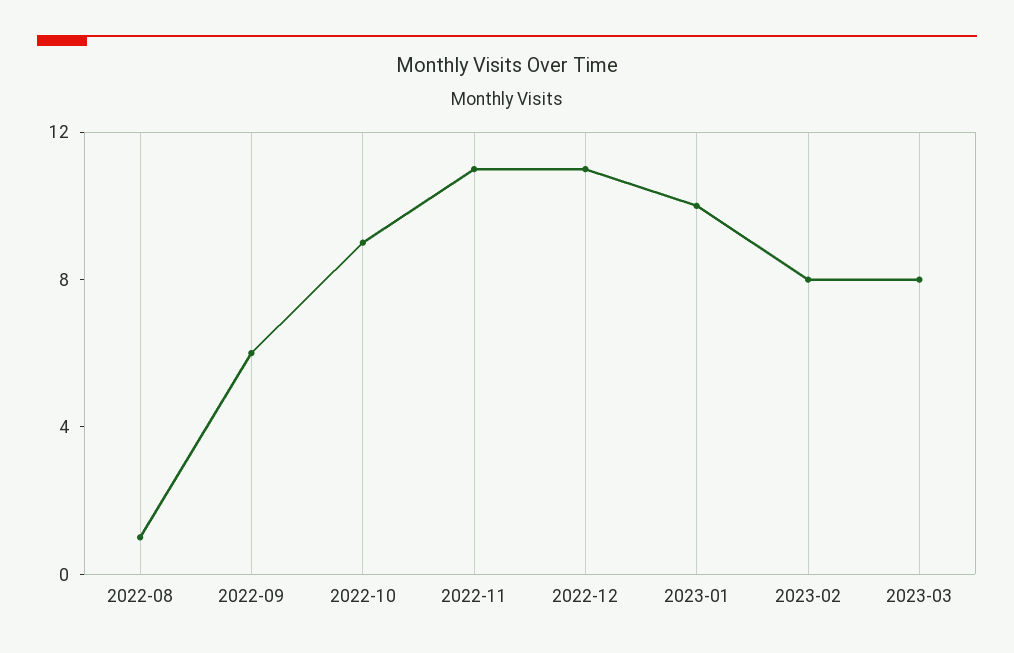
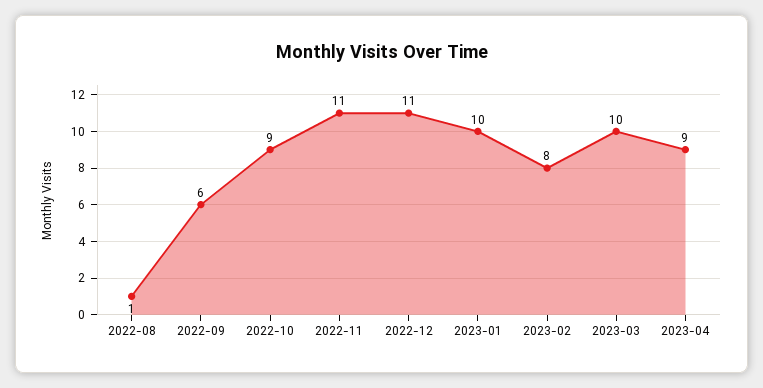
2023-03: 8 -> 10
2023-04: none -> 9

